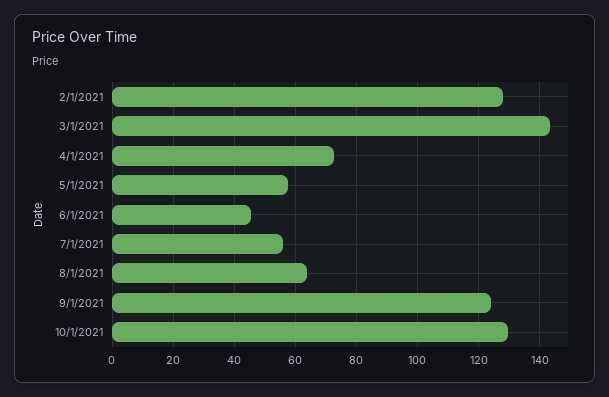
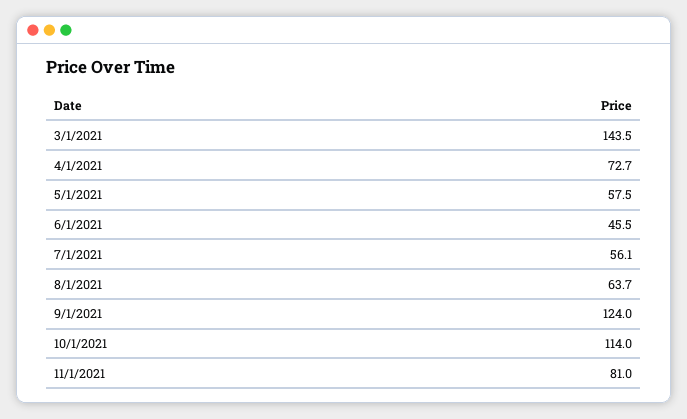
2/1/2021: 128 -> none
10/1/2021: 130 -> 114
11/1/2021: none -> 81

